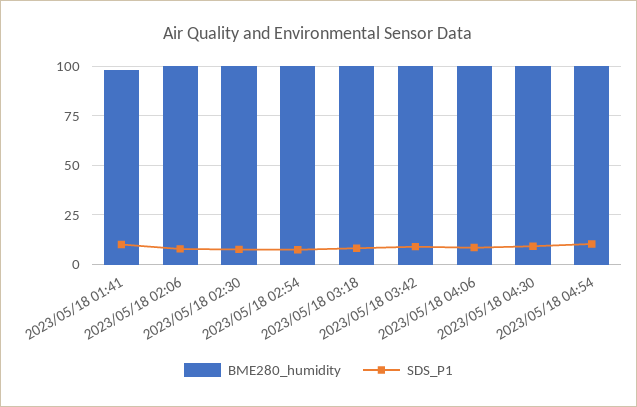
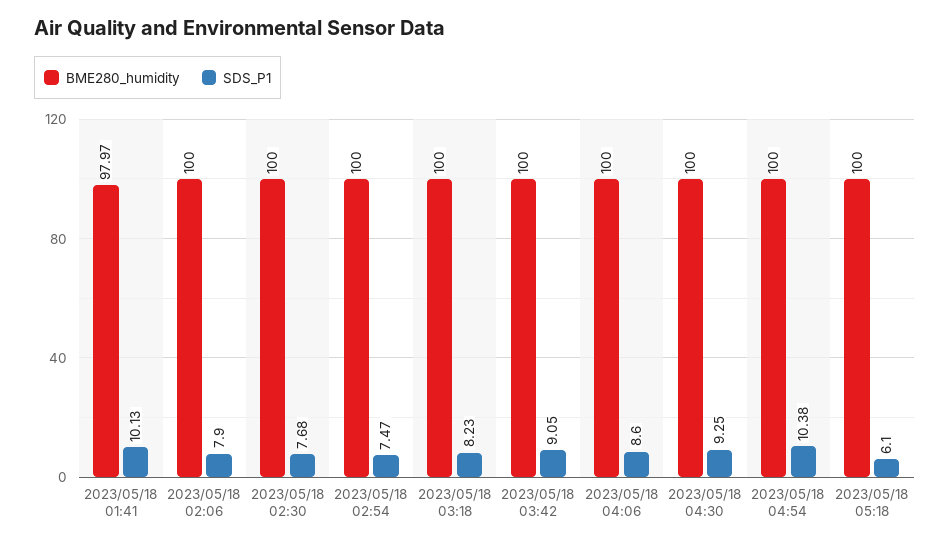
BME280_humidity, 2023/05/18 05:18: none -> 100
SDS_P1, 2023/05/18 05:18: none -> 6.1

